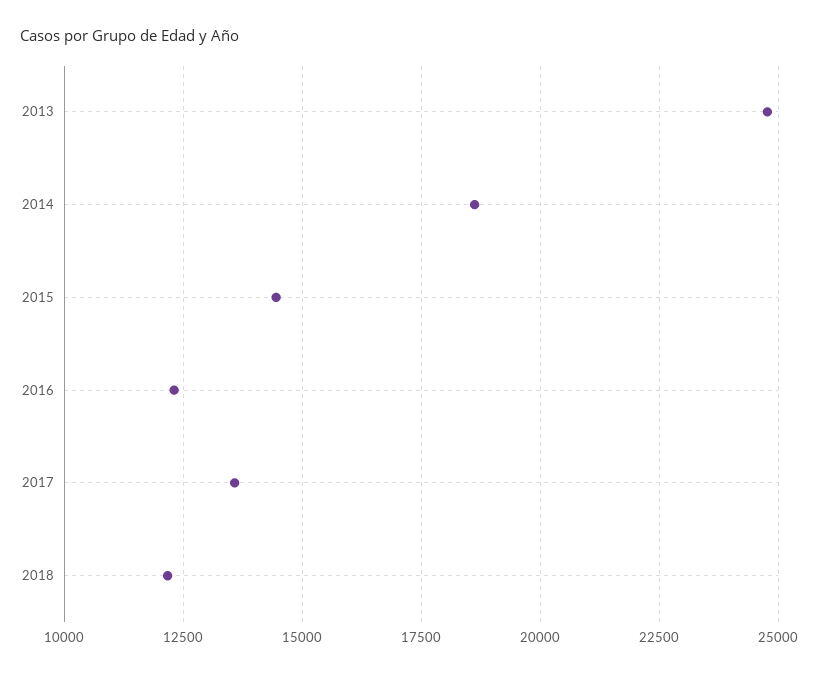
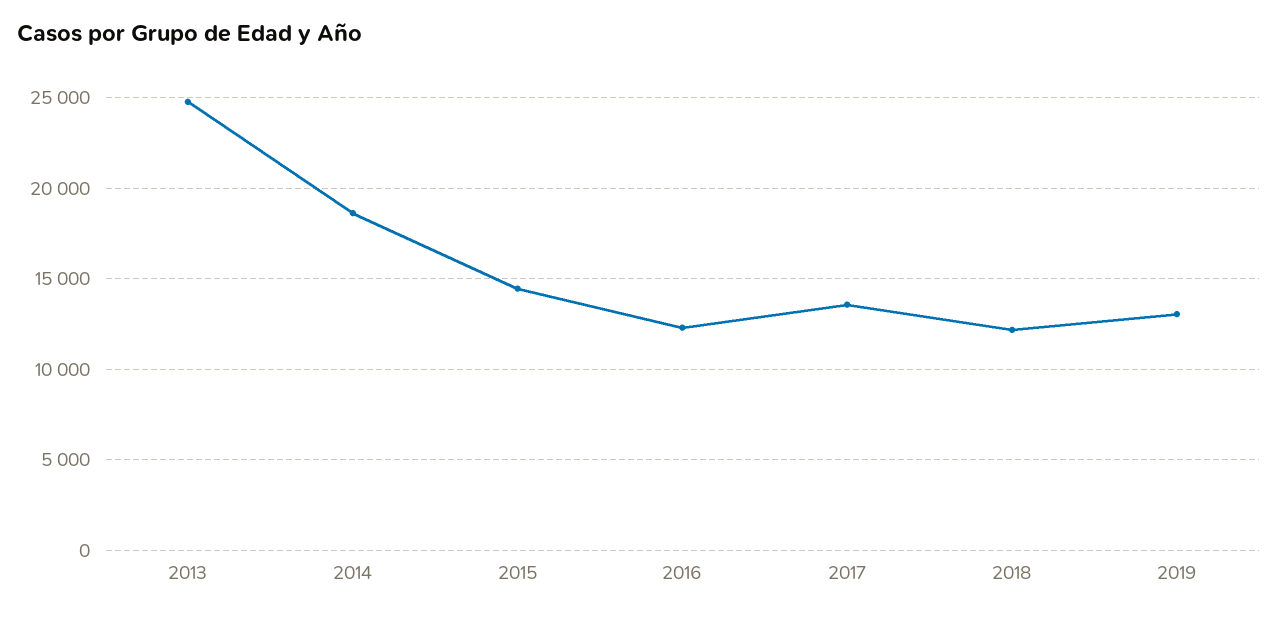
2019: none -> 13000

